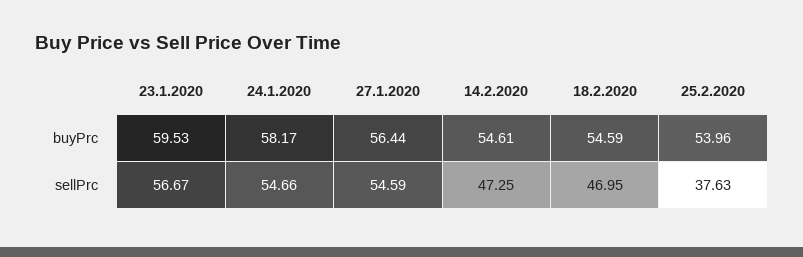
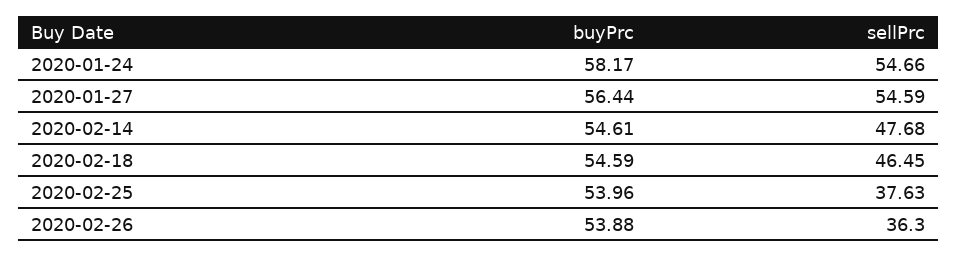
23.1.2020, buyPrc: 59.53 -> none
23.1.2020, sellPrc: 56.67 -> none
14.2.2020, sellPrc: 47.25 -> 47.68
18.2.2020, sellPrc: 46.95 -> 46.45
2020-02-26, buyPrc: none -> 53.88
2020-02-26, sellPrc: none -> 36.3

